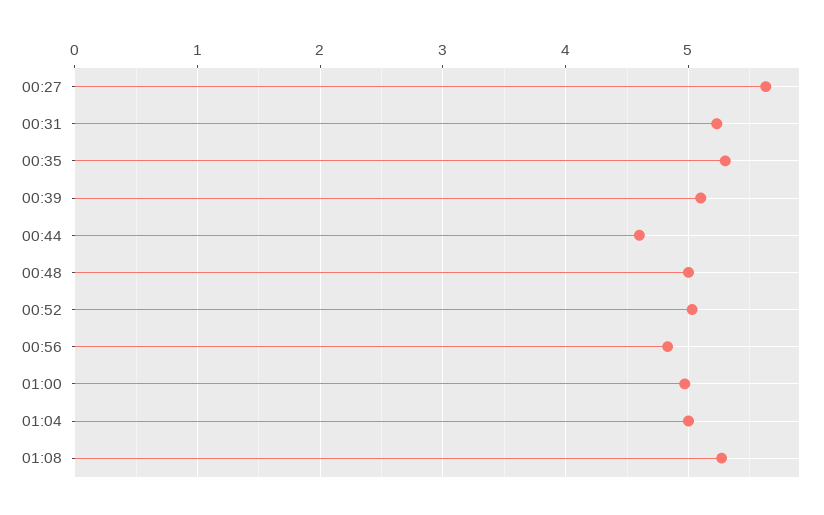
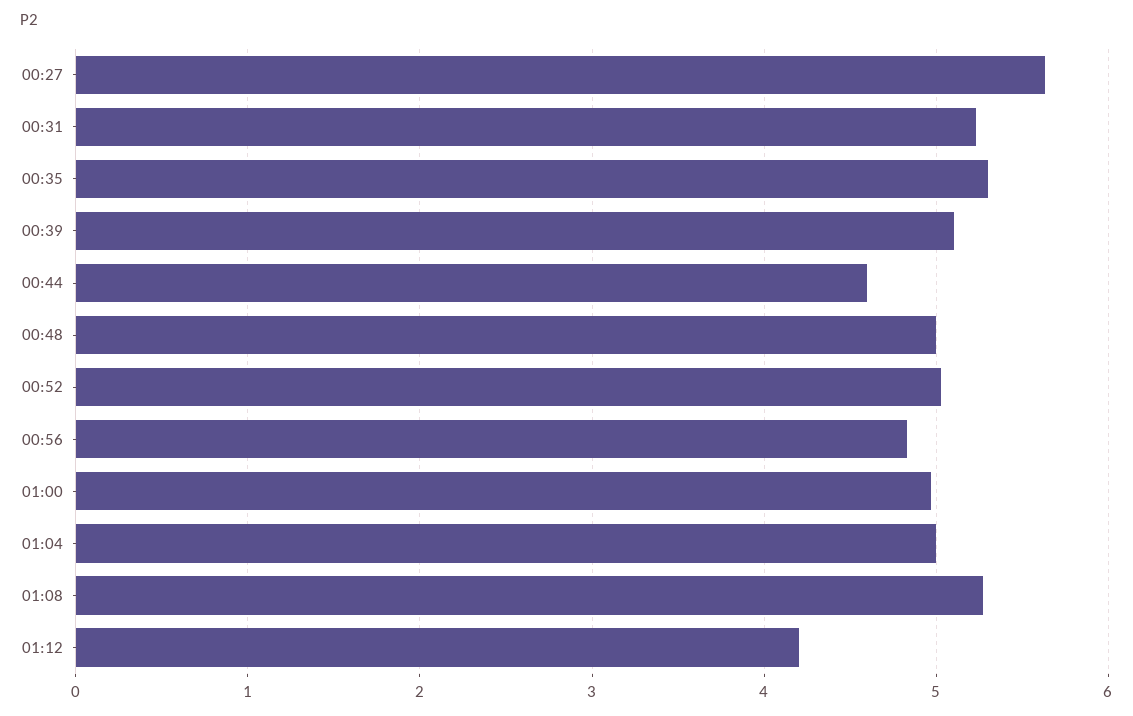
01:12: none -> 4.2

